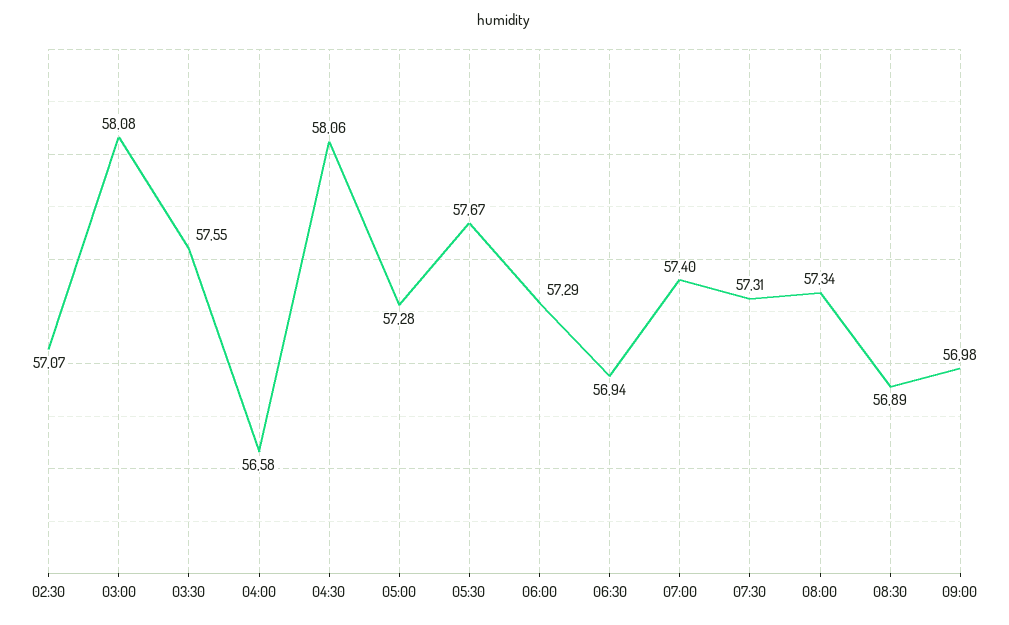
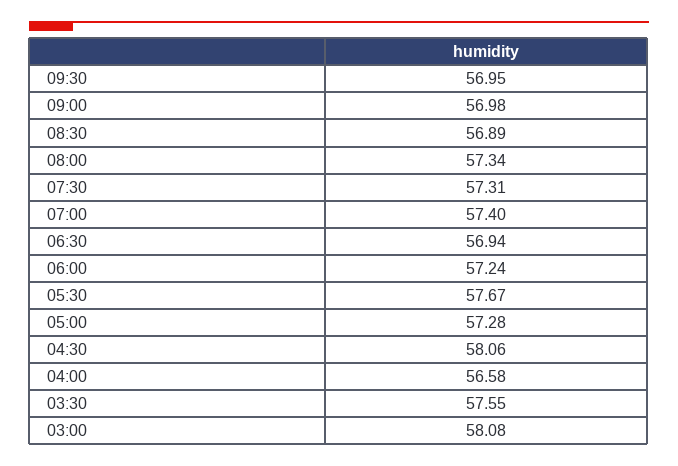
02:30: 57.07 -> none
06:00: 57.29 -> 57.24
09:30: none -> 56.95

